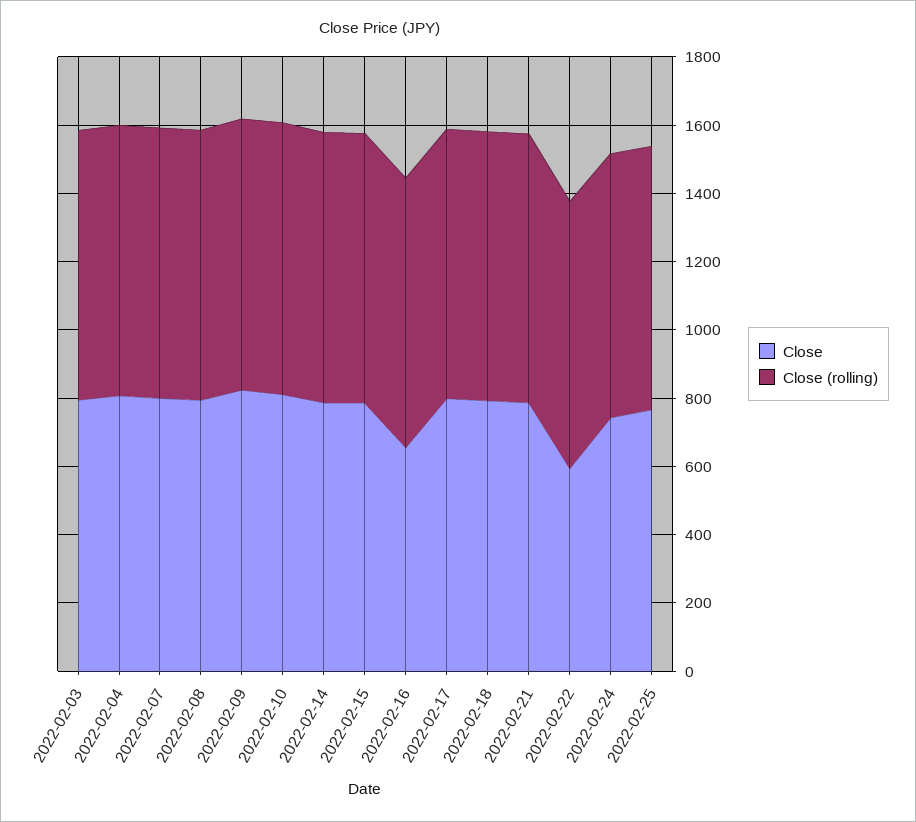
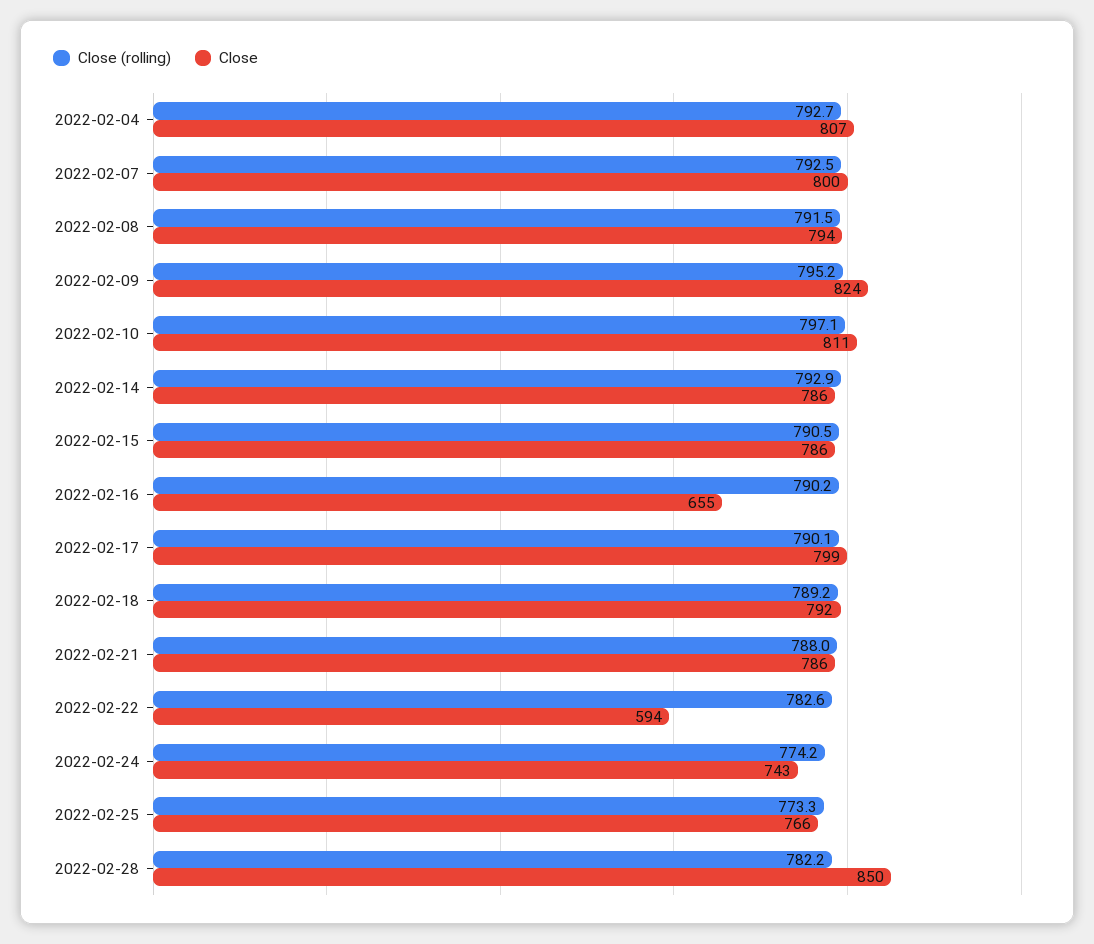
Close, 2022-02-03: 800 -> none
Close (rolling), 2022-02-03: 800 -> none
Close (rolling), 2022-02-28: none -> 782.2
Close, 2022-02-28: none -> 850

